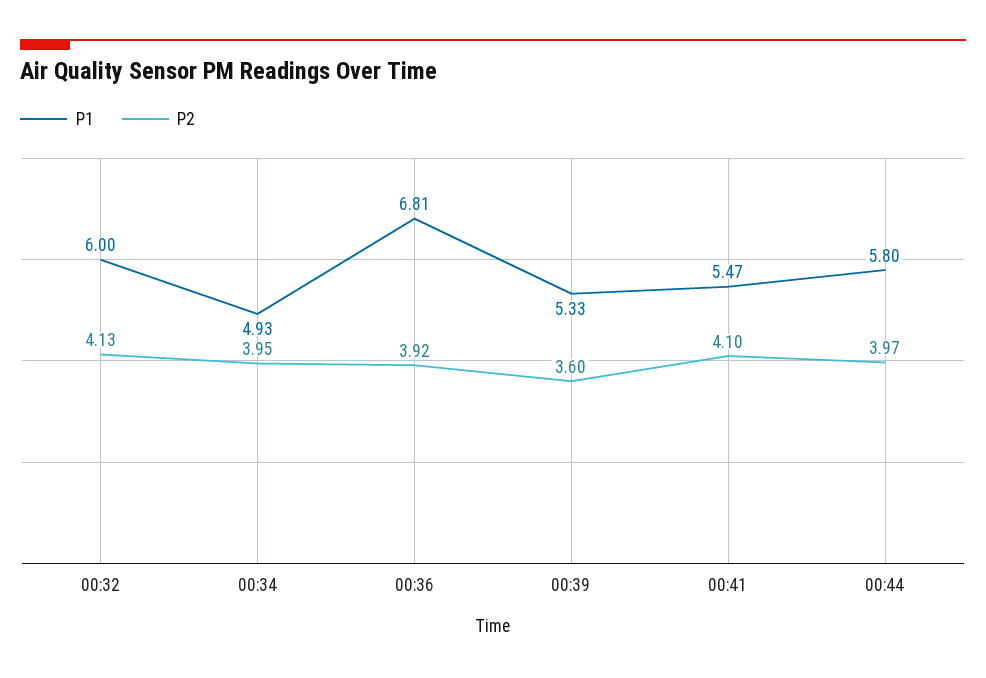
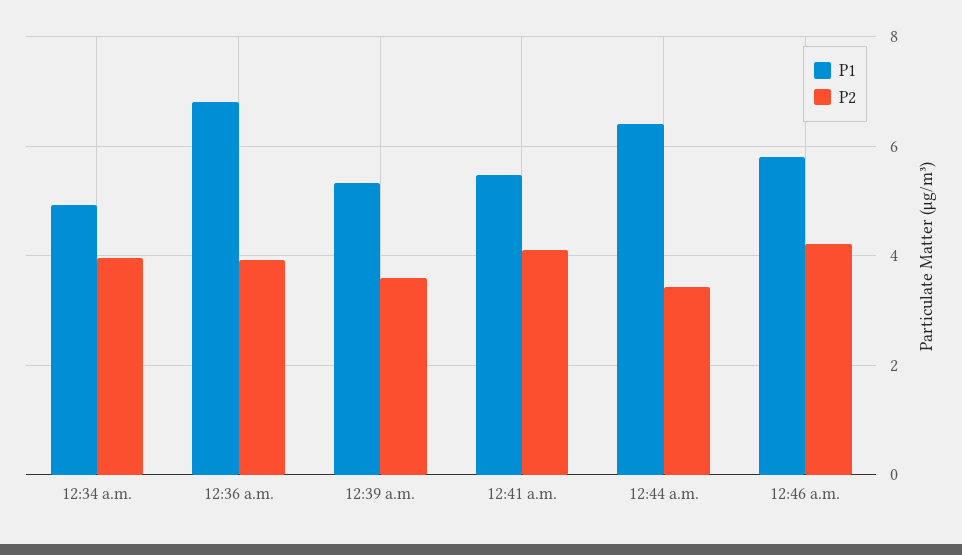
P1, 00:32: 6 -> none
P2, 00:32: 4.13 -> none
P1, 00:44: 5.8 -> 6.4
P2, 00:44: 3.97 -> 3.4
P1, 12:46 a.m.: none -> 5.8
P2, 12:46 a.m.: none -> 4.2

